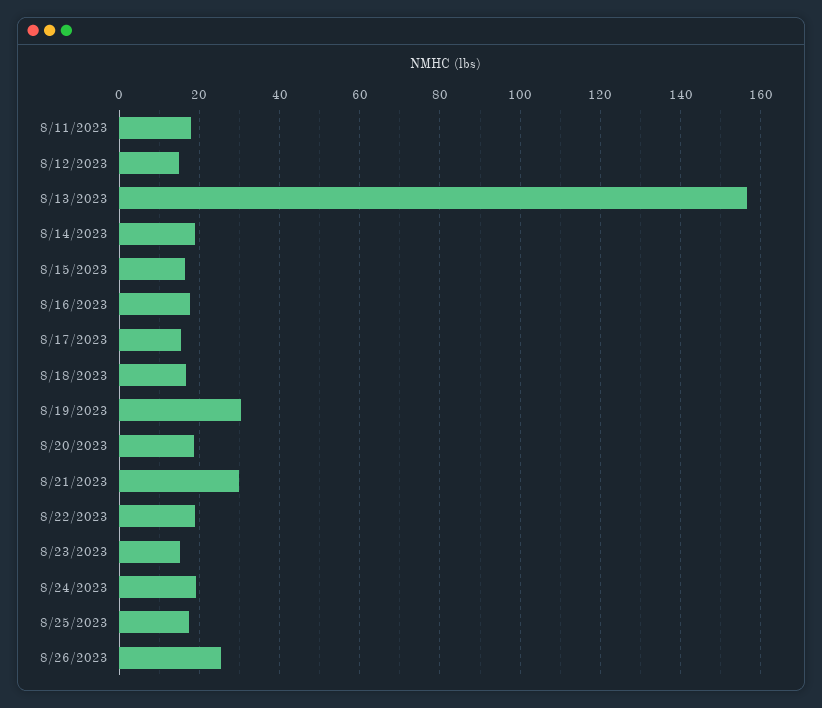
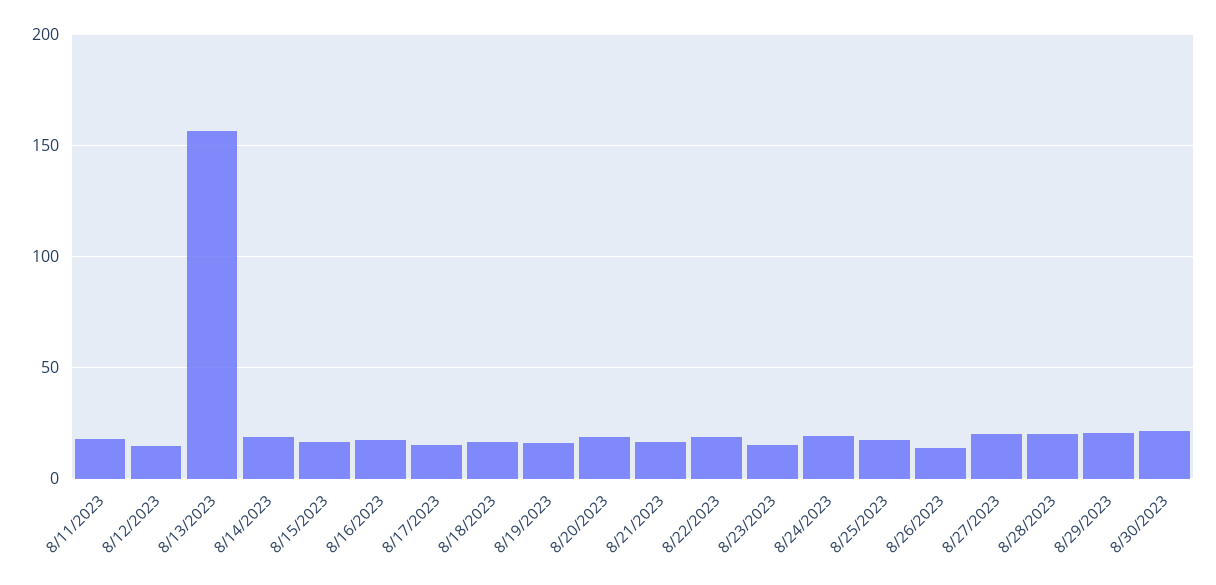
8/19/2023: 30 -> 15
8/21/2023: 30 -> 15
8/26/2023: 26 -> 15
8/27/2023: none -> 20
8/28/2023: none -> 20
8/29/2023: none -> 20
8/30/2023: none -> 20

